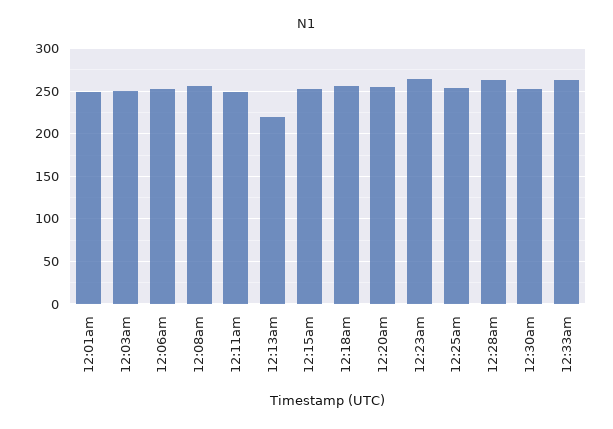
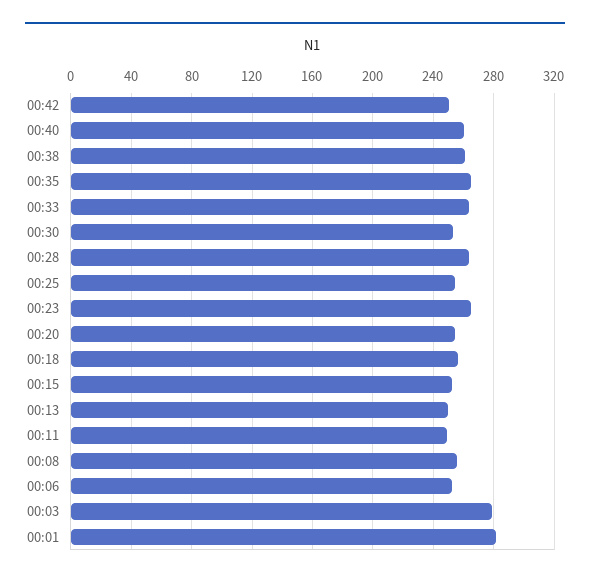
12:01am: 250 -> 280
12:03am: 250 -> 280
12:13am: 220 -> 250
00:42: none -> 250
00:40: none -> 260
00:38: none -> 260
00:35: none -> 265

